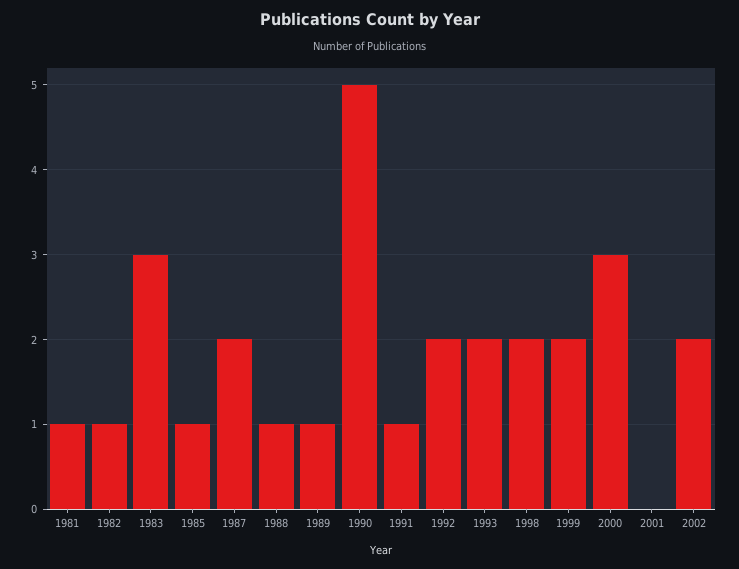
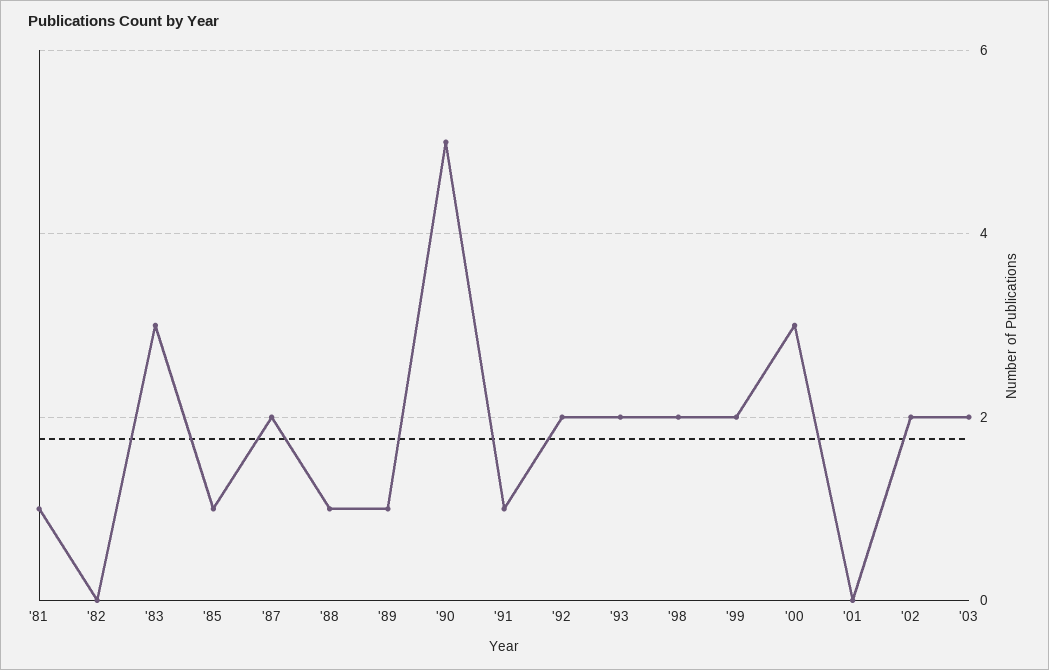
1982: 1 -> 0
'03: none -> 2

